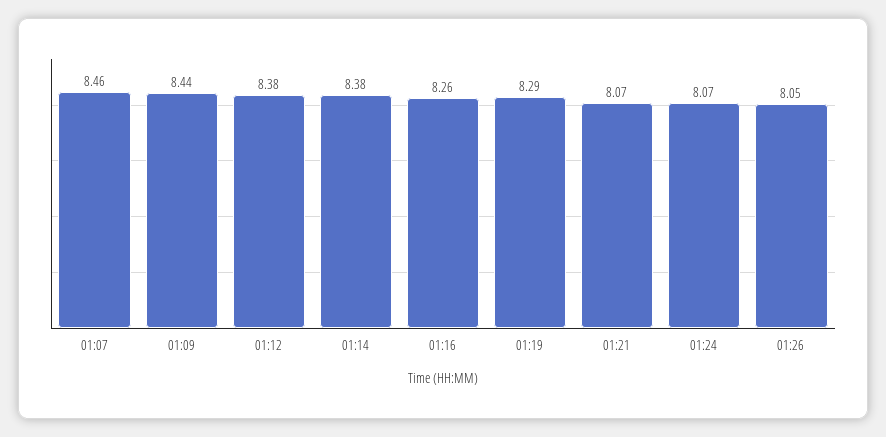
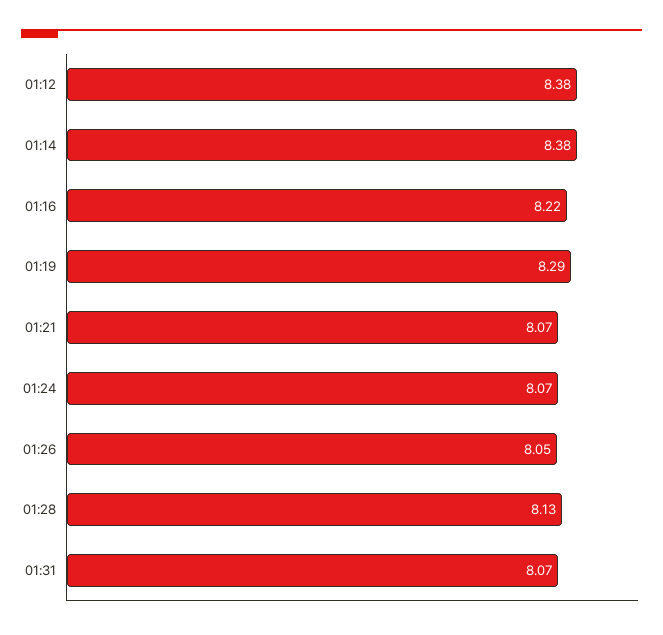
01:07: 8.46 -> none
01:09: 8.44 -> none
01:16: 8.26 -> 8.22
01:28: none -> 8.13
01:31: none -> 8.07

